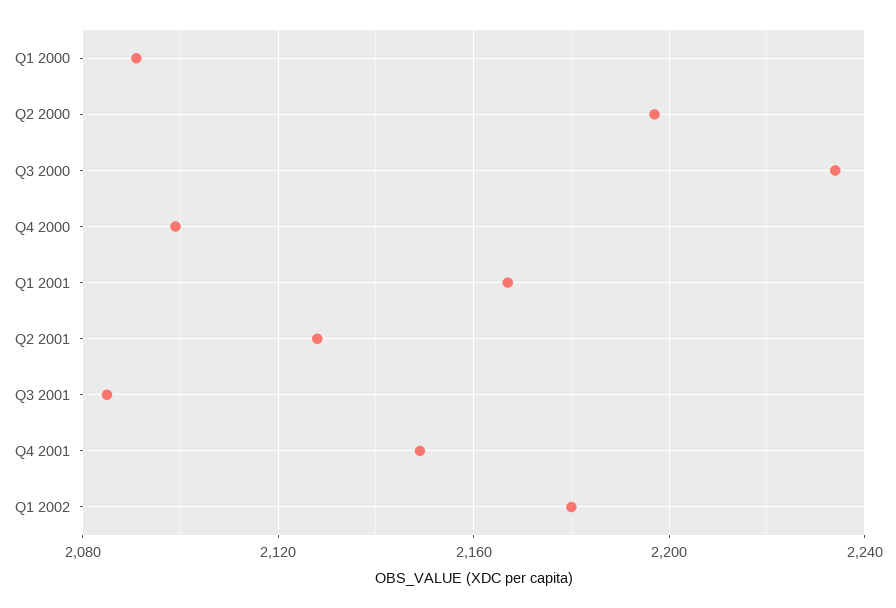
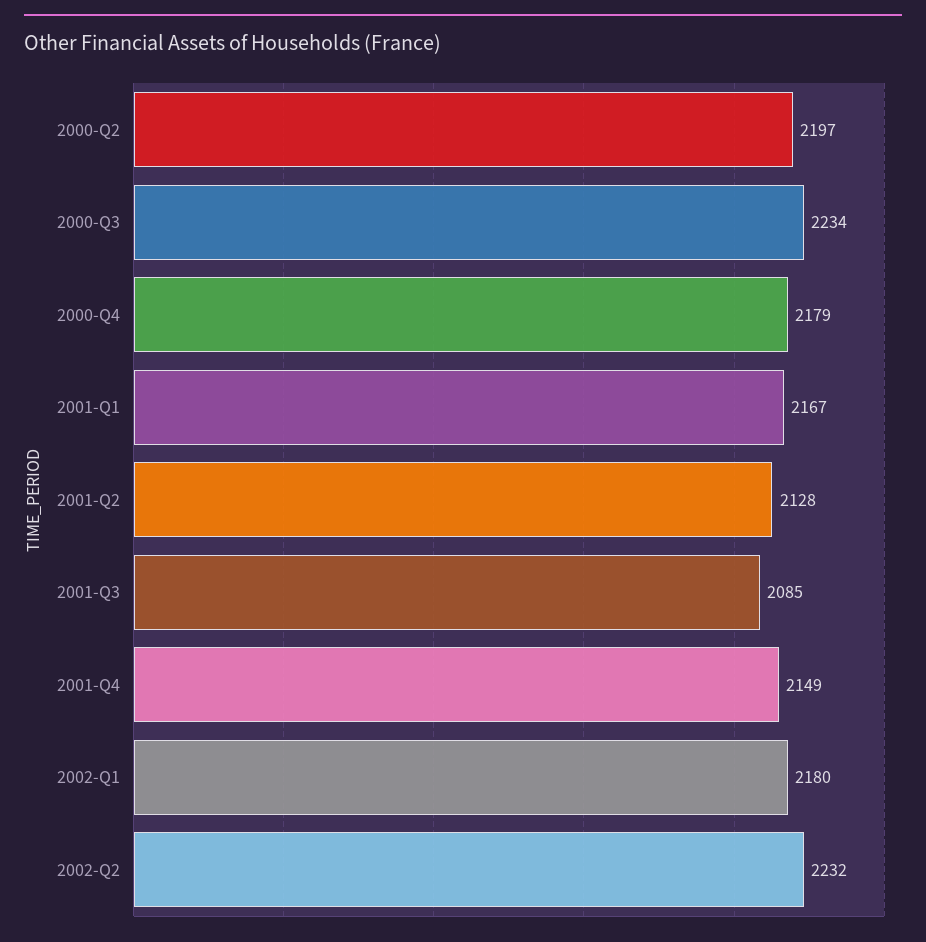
Q1 2000: 2090 -> none
Q4 2000: 2100 -> 2179
2002-Q2: none -> 2232

